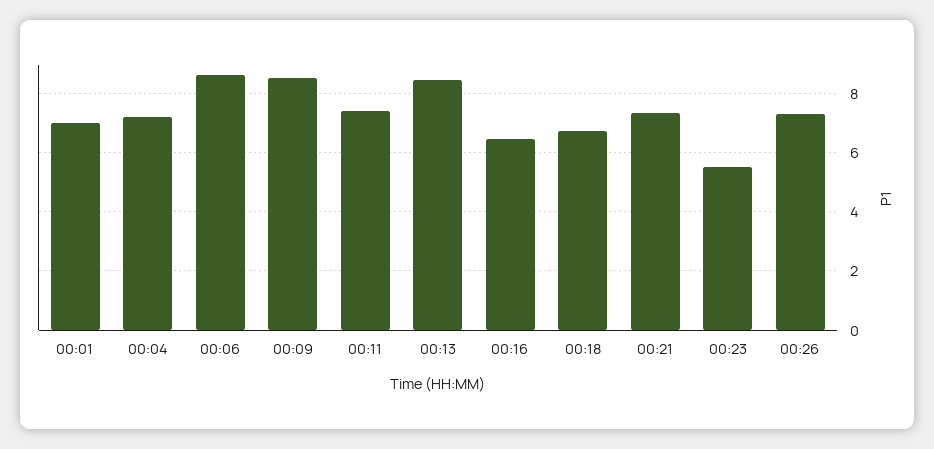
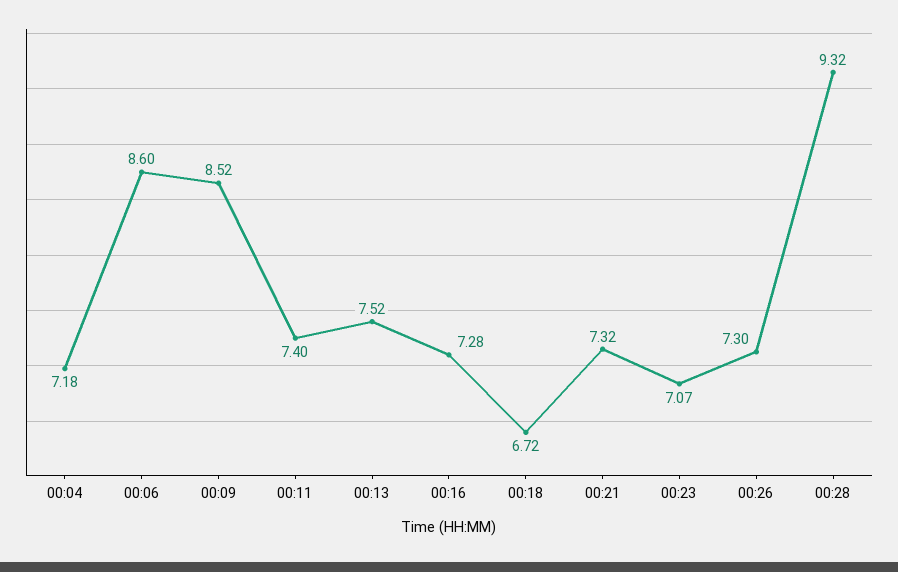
00:01: 7 -> none
00:13: 8.5 -> 7.52
00:16: 6.5 -> 7.28
00:23: 5.5 -> 7.07
00:28: none -> 9.32

